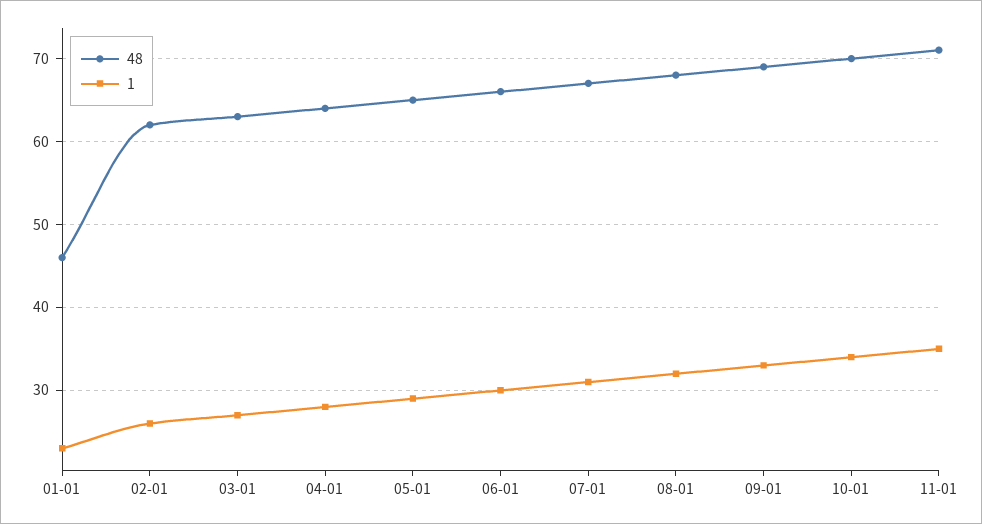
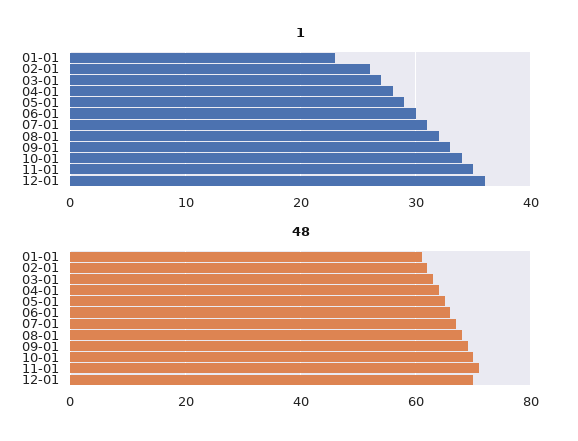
48, 01-01: 46 -> 60
1, 12-01: none -> 36
48, 12-01: none -> 70

